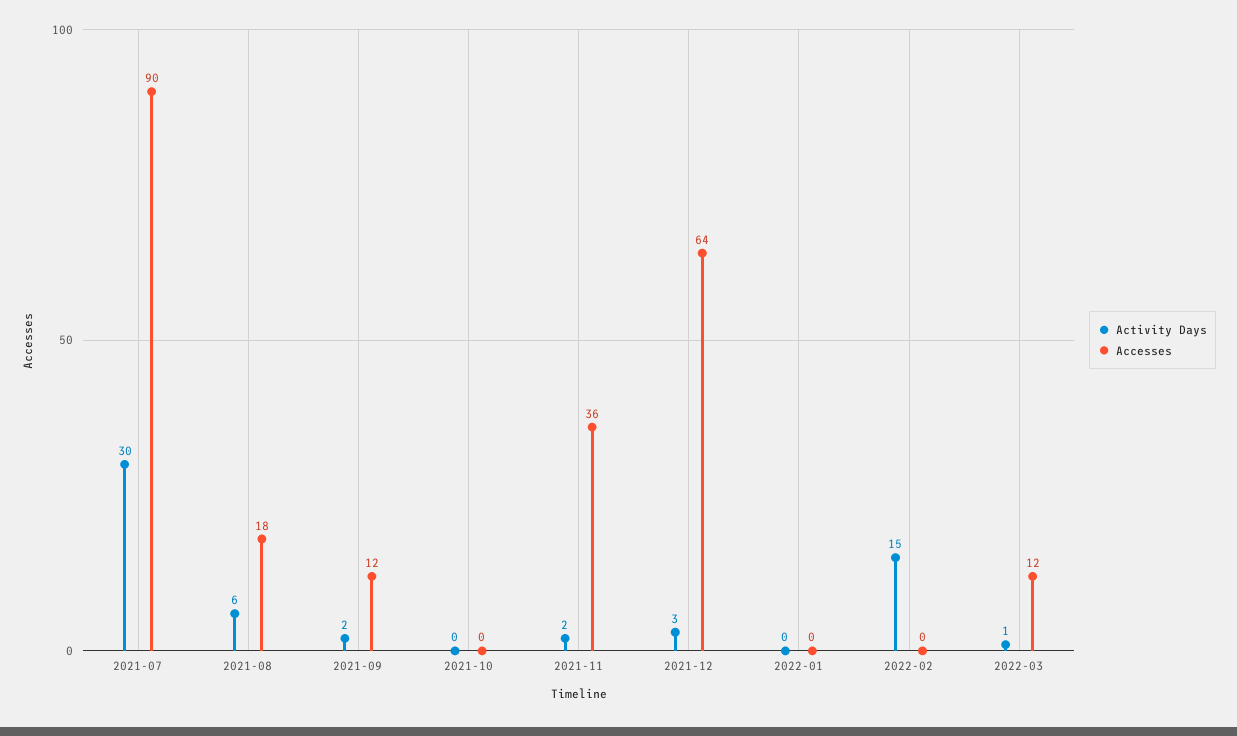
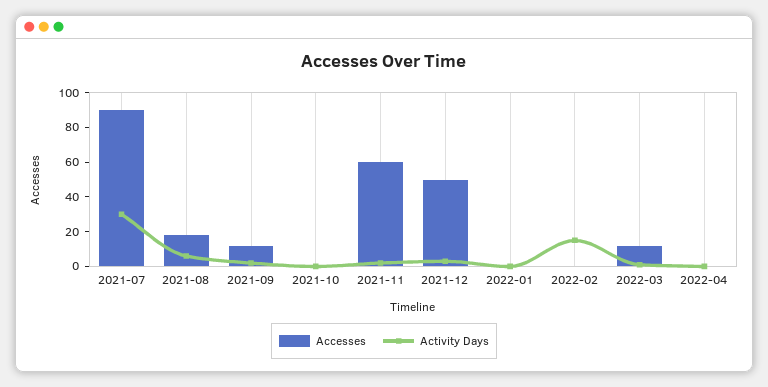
Accesses, 2021-11: 36 -> 60
Accesses, 2021-12: 64 -> 50
Accesses, 2022-04: none -> 0
Activity Days, 2022-04: none -> 0

